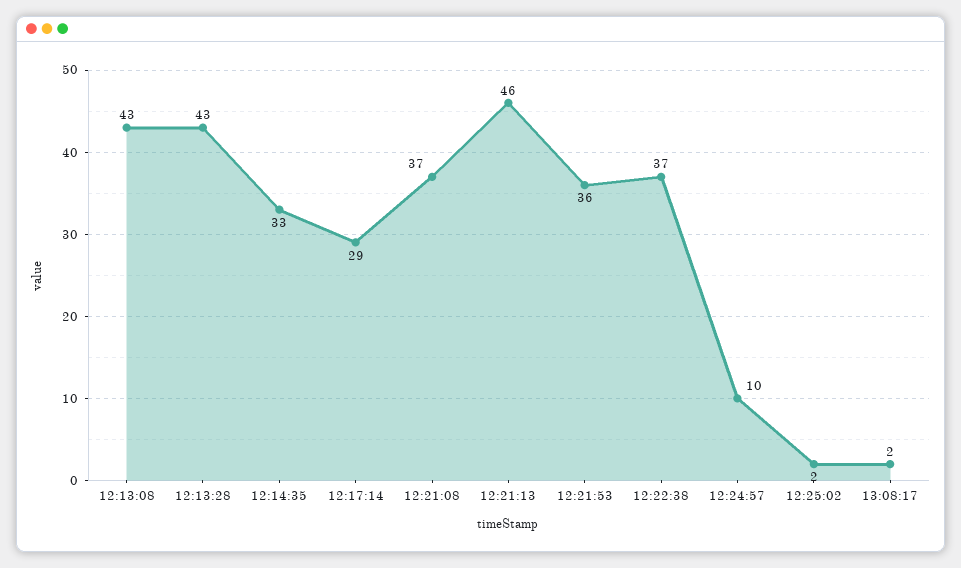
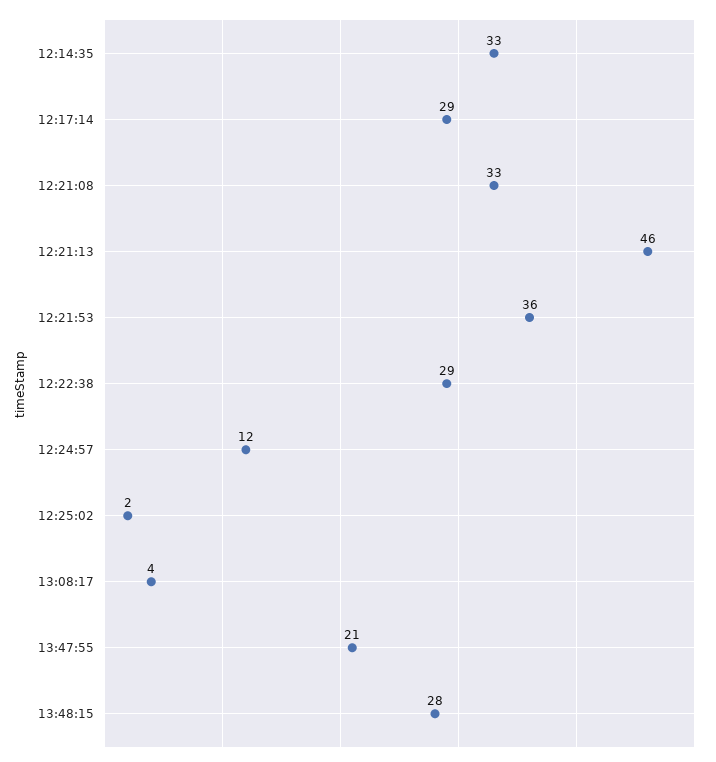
12:13:08: 43 -> none
12:13:28: 43 -> none
12:21:08: 37 -> 33
12:22:38: 37 -> 29
12:24:57: 10 -> 12
13:08:17: 2 -> 4
13:47:55: none -> 21
13:48:15: none -> 28

